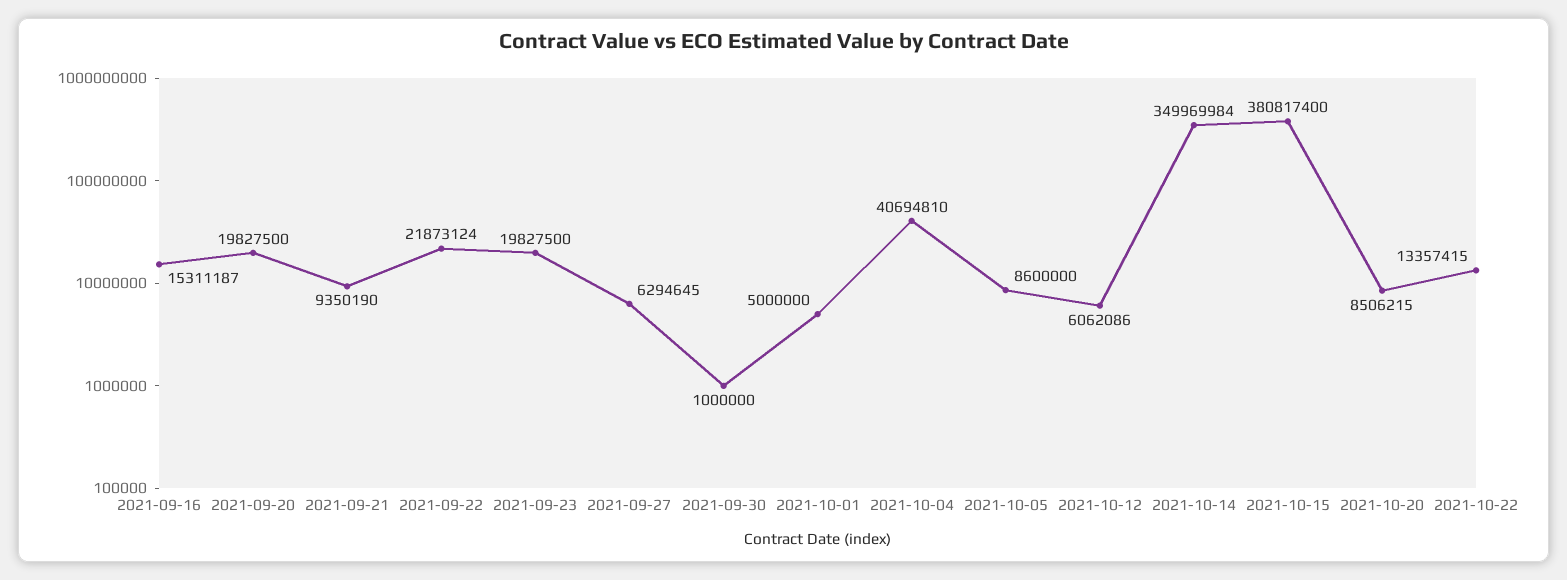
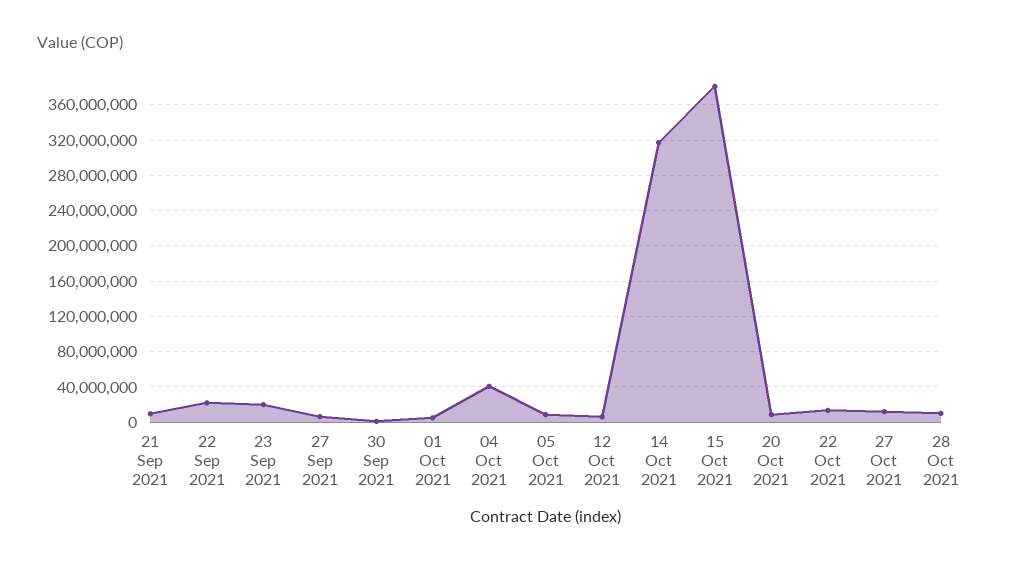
2021-09-16: 15311187 -> none
2021-09-20: 19827500 -> none
2021-10-14: 349969984 -> 320000000
27 Oct 2021: none -> 10000000
28 Oct 2021: none -> 10000000

